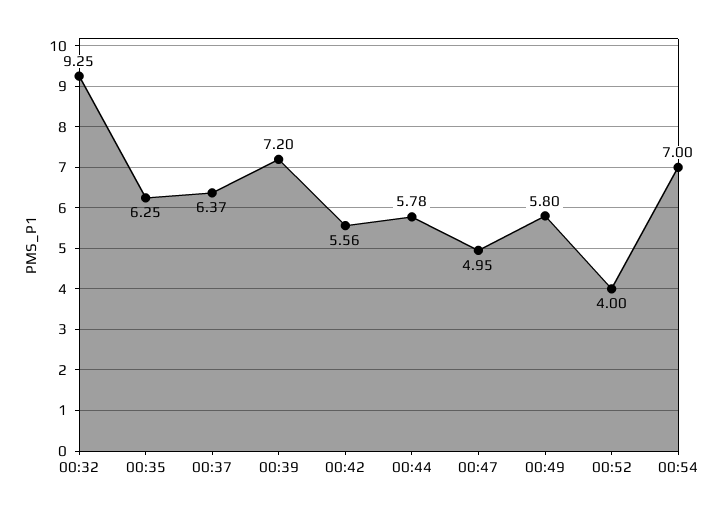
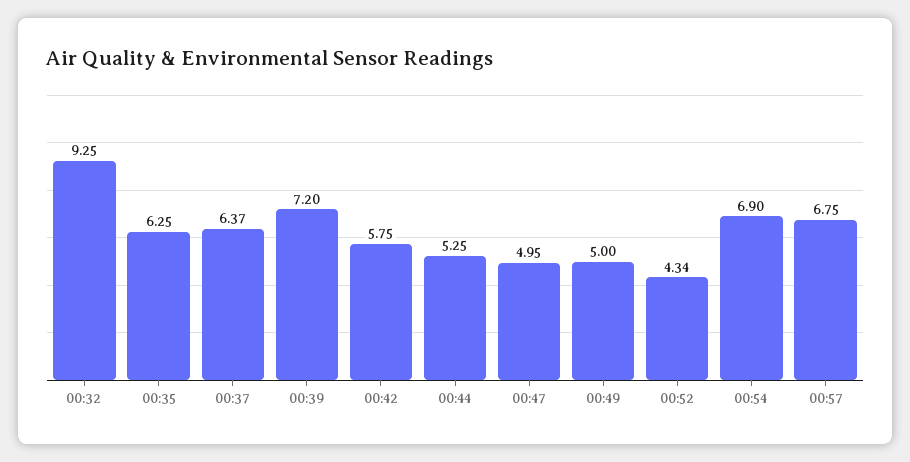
00:42: 5.56 -> 5.75
00:44: 5.78 -> 5.25
00:49: 5.8 -> 5
00:52: 4 -> 4.34
00:54: 7 -> 6.9
00:57: none -> 6.75

